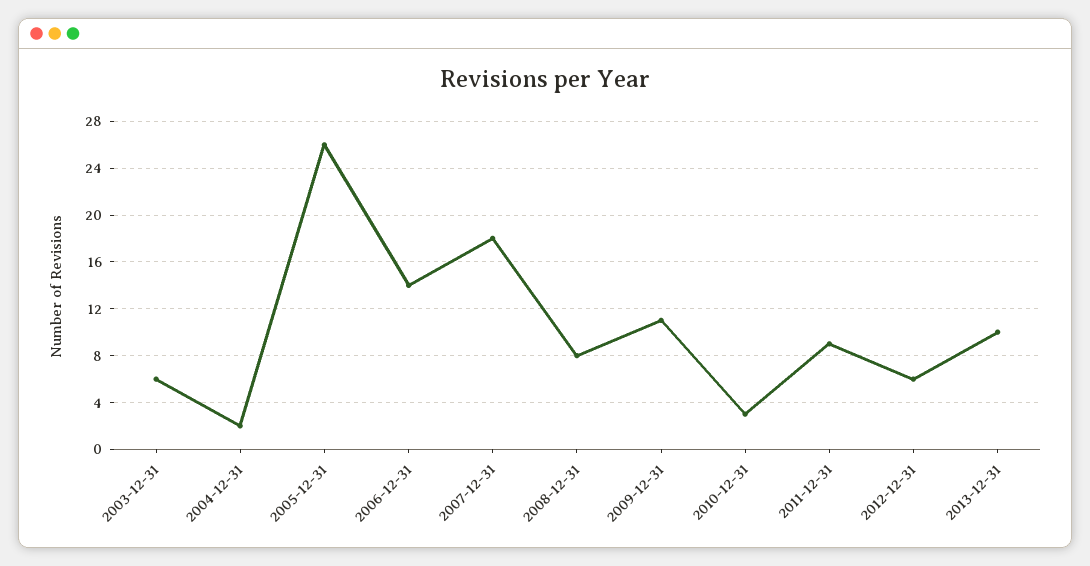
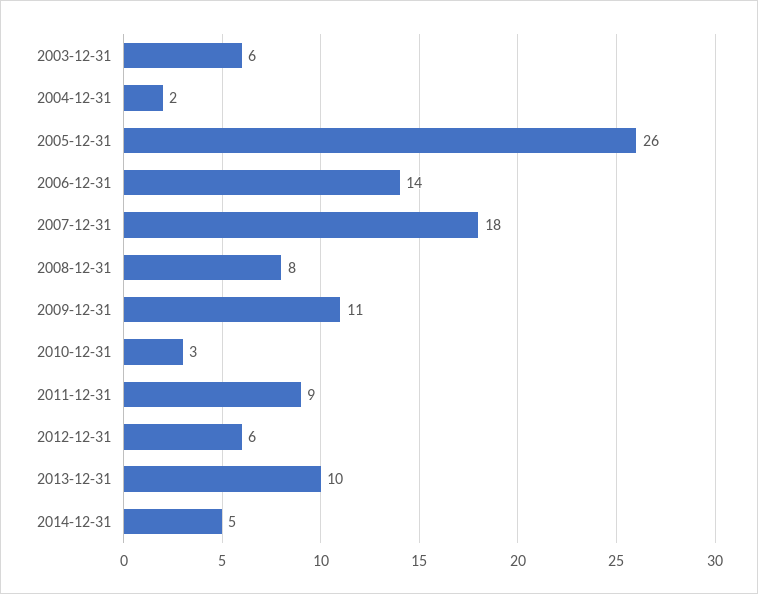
2014-12-31: none -> 5

